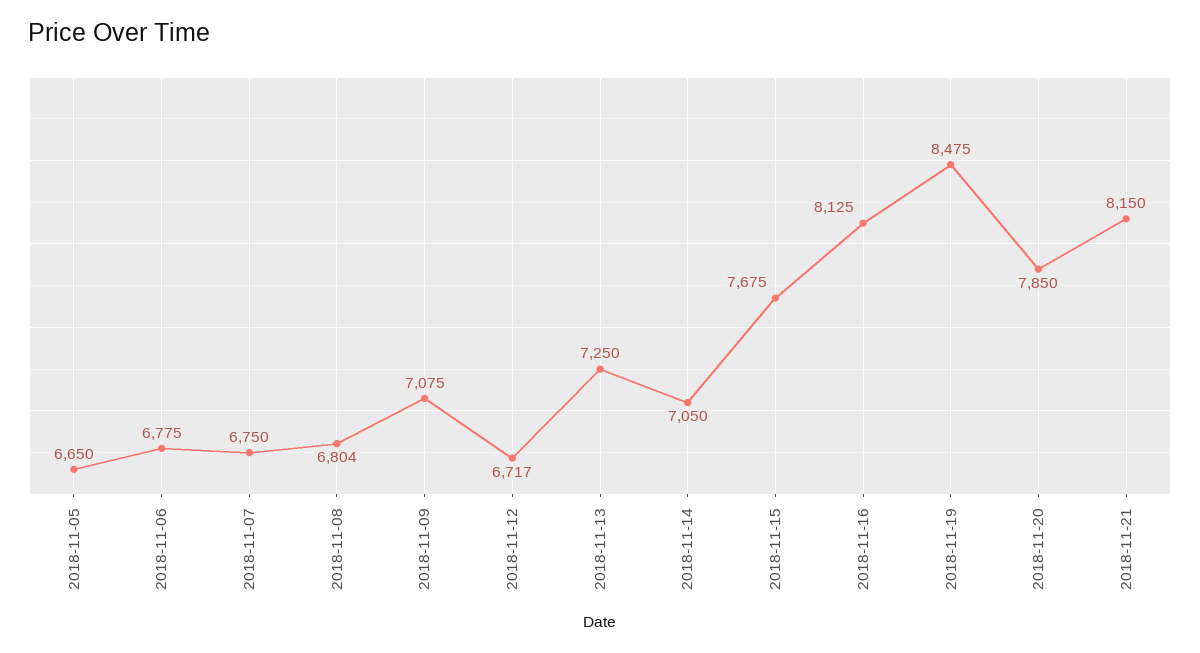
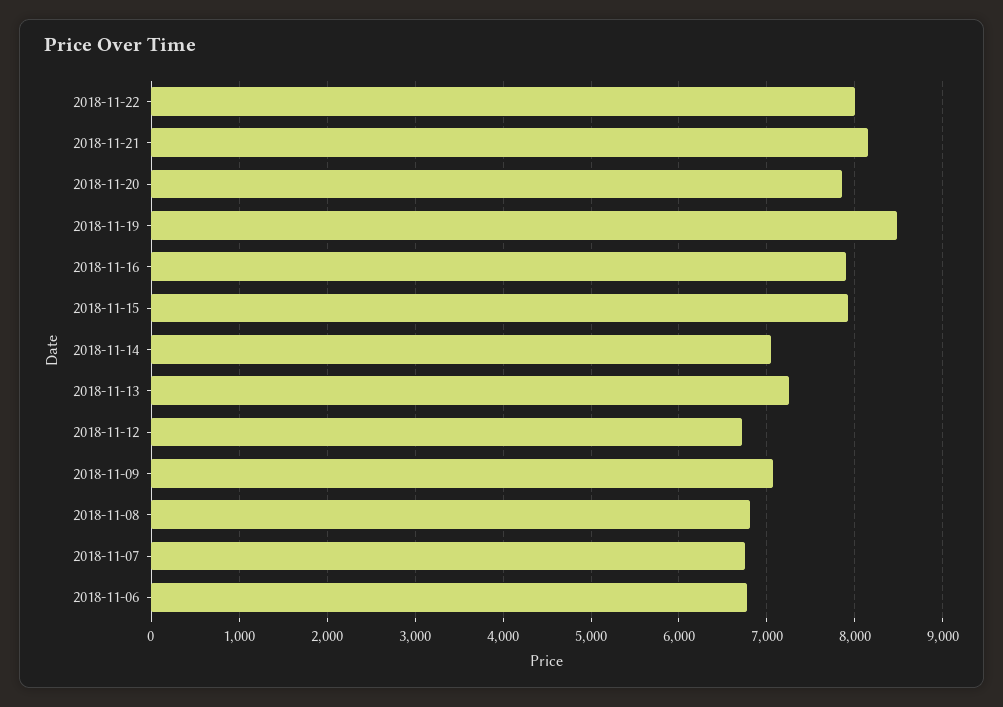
2018-11-05: 6650 -> none
2018-11-15: 7675 -> 7900
2018-11-16: 8125 -> 7900
2018-11-22: none -> 8000

